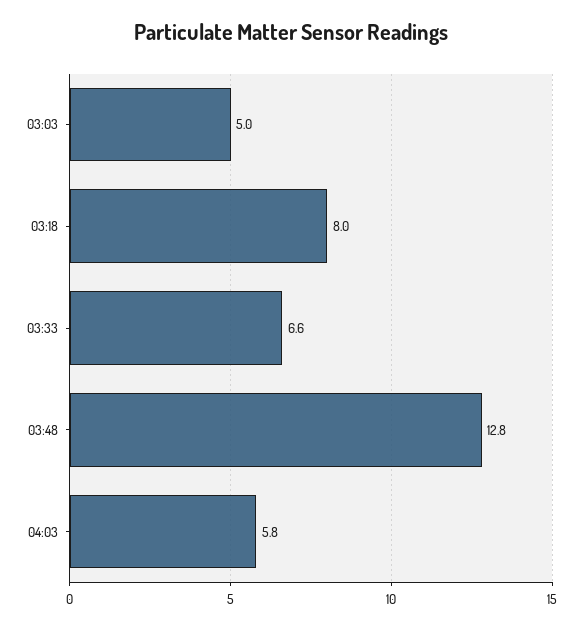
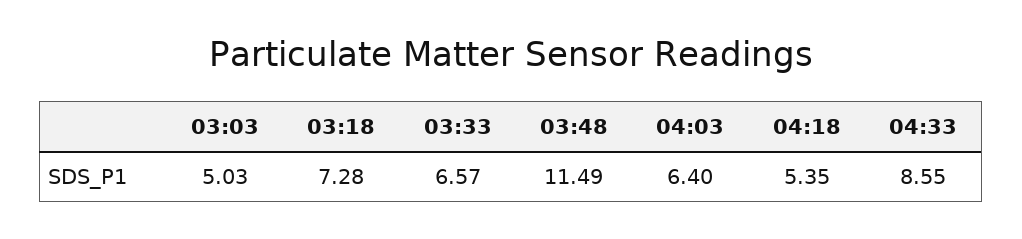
03:18: 8 -> 7.28
03:48: 12.8 -> 11.49
04:03: 5.8 -> 6.4
04:18: none -> 5.35
04:33: none -> 8.55

